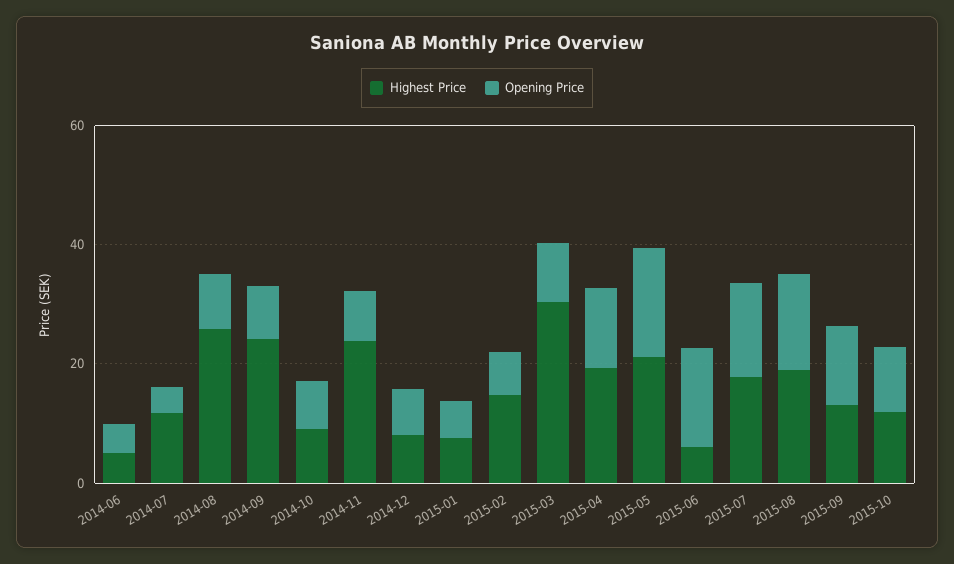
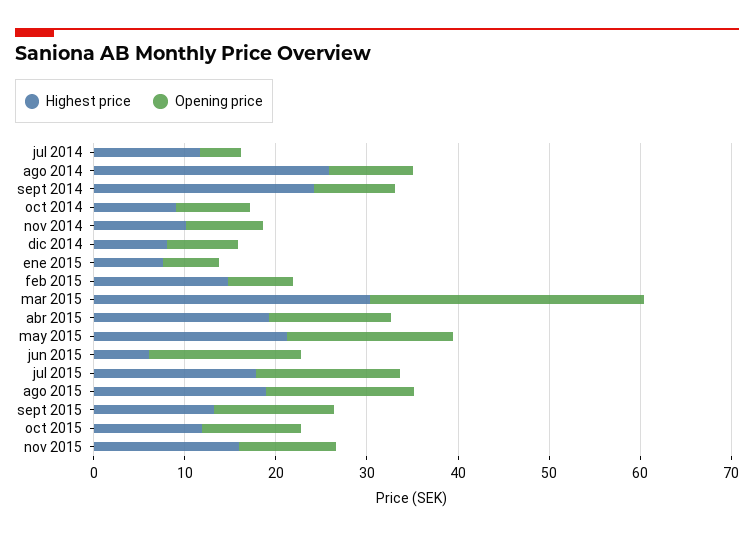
Highest Price, 2014-06: 5 -> none
Opening Price, 2014-06: 5 -> none
Highest Price, 2014-11: 25 -> 10
Opening Price, 2015-03: 10 -> 30
Highest Price, nov 2015: none -> 16
Opening Price, nov 2015: none -> 10

